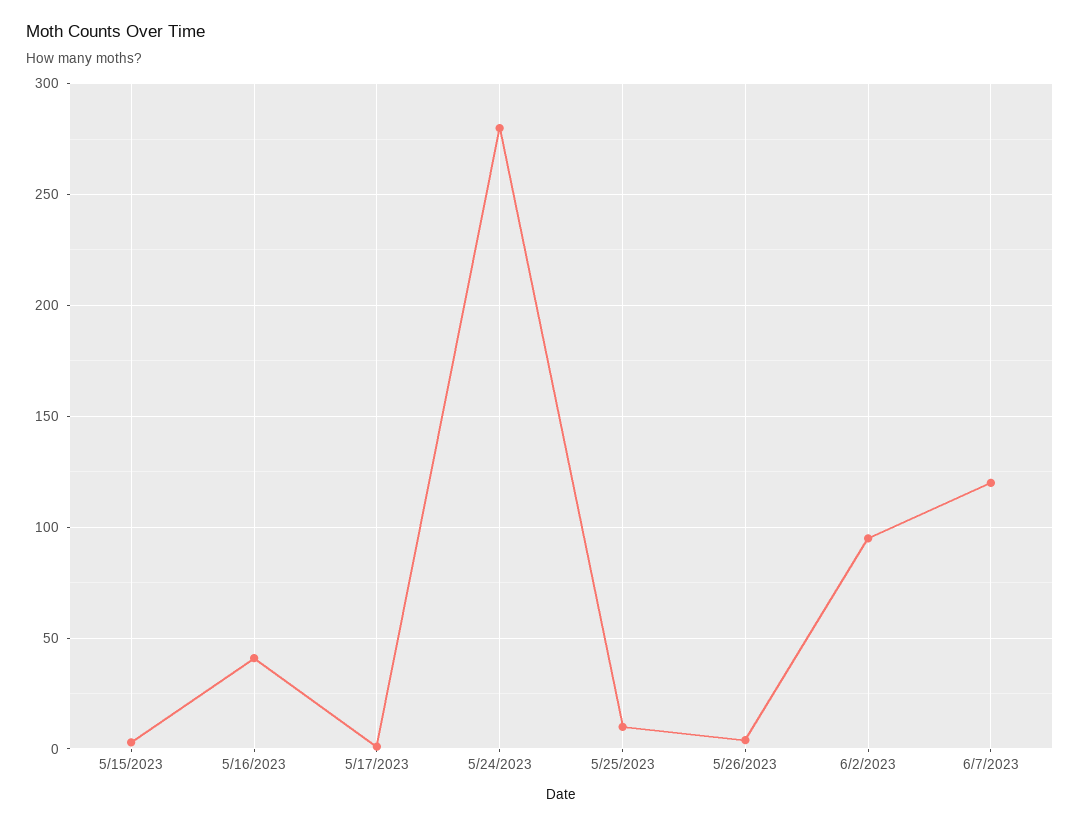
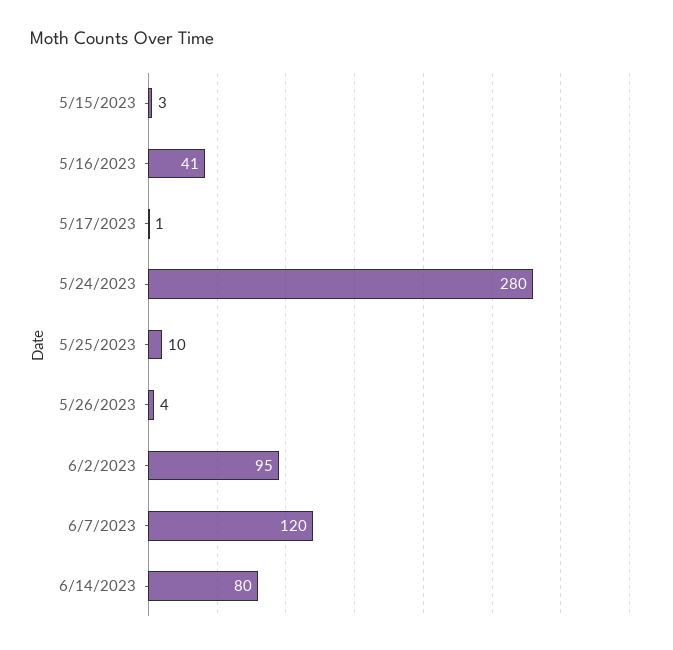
6/14/2023: none -> 80

